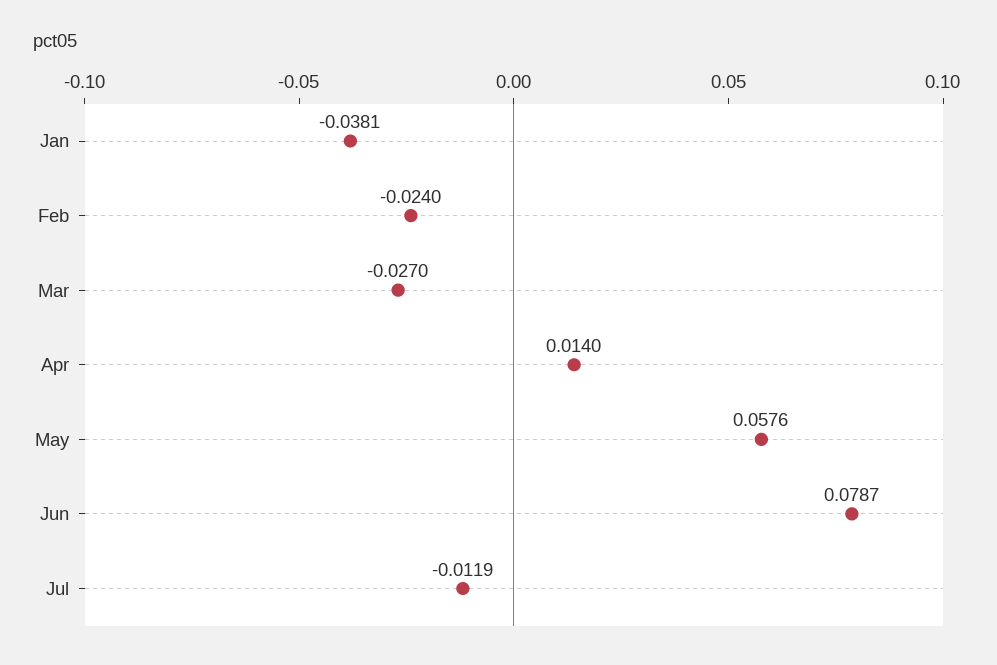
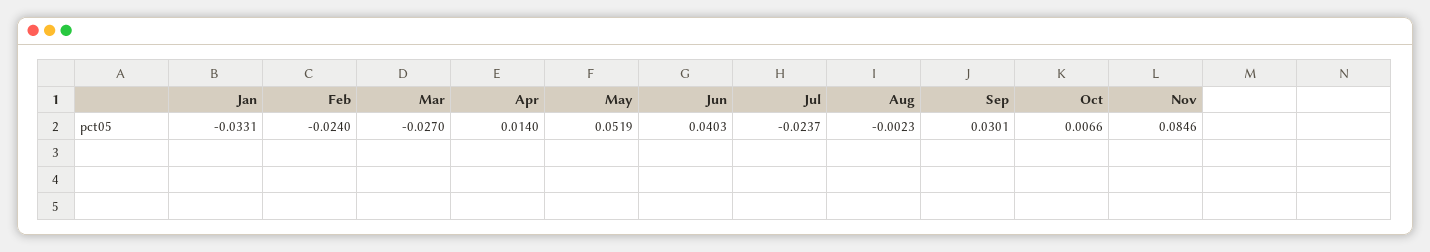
Jan: -0.0381 -> -0.0331
May: 0.0576 -> 0.0519
Jun: 0.0787 -> 0.0403
Jul: -0.0119 -> -0.0237
Aug: none -> -0.0023
Sep: none -> 0.0301
Oct: none -> 0.0066
Nov: none -> 0.0846

